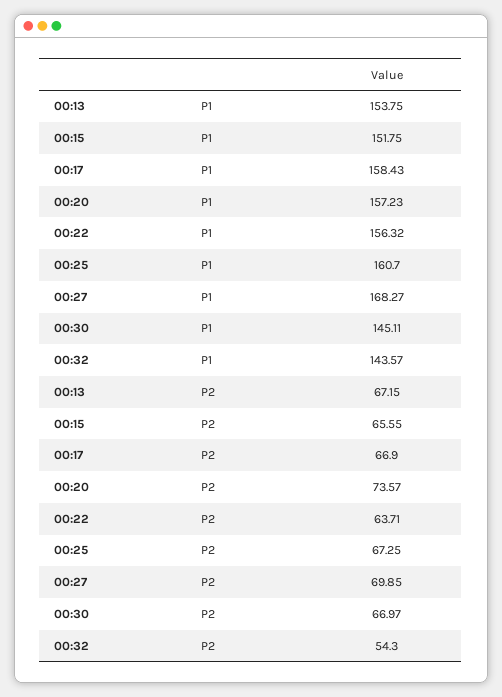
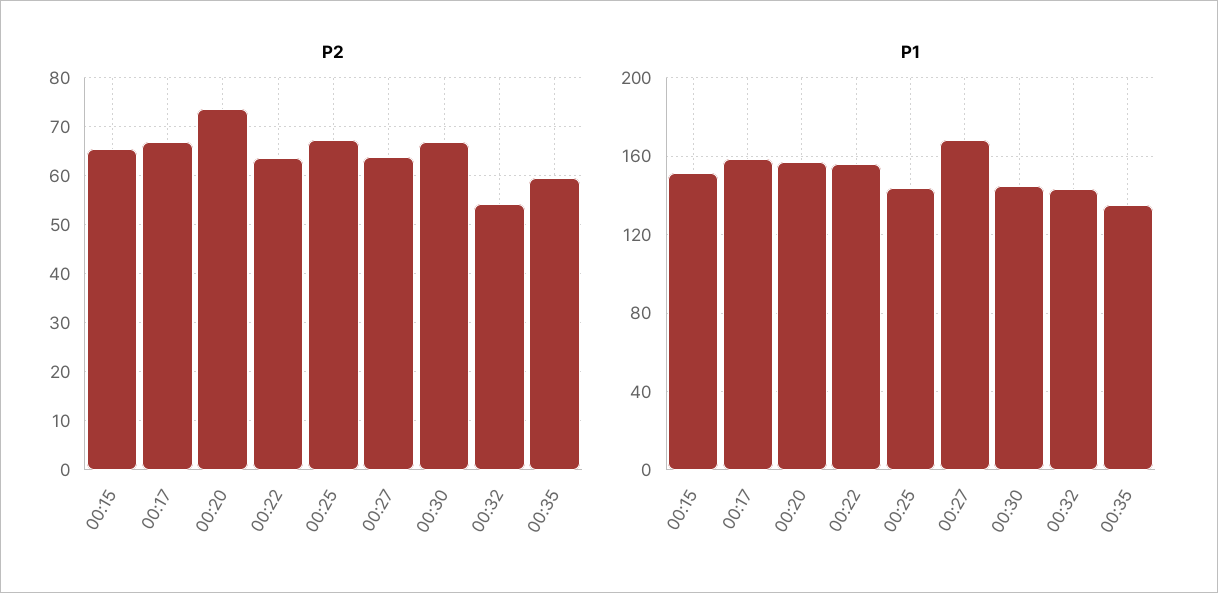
P1, 00:13: 153.75 -> none
P1, 00:25: 160.7 -> 145
P2, 00:13: 67.15 -> none
P2, 00:27: 69.85 -> 64
P2, 00:35: none -> 60
P1, 00:35: none -> 135

